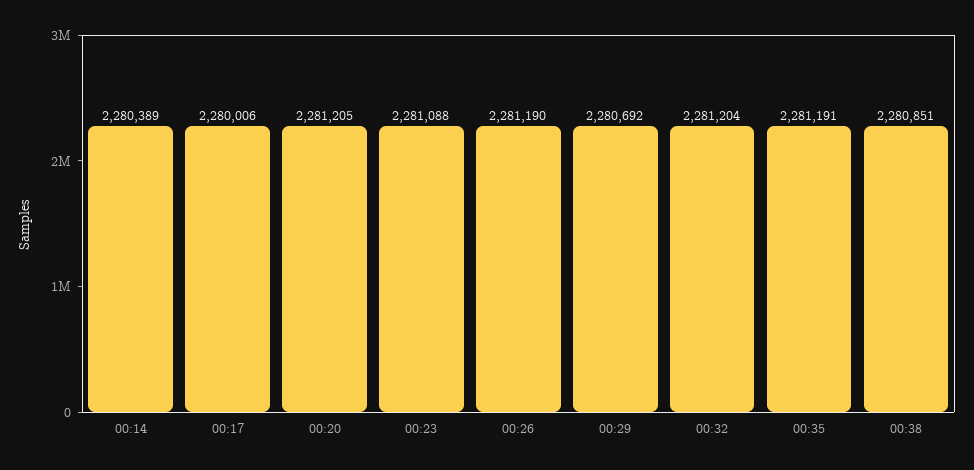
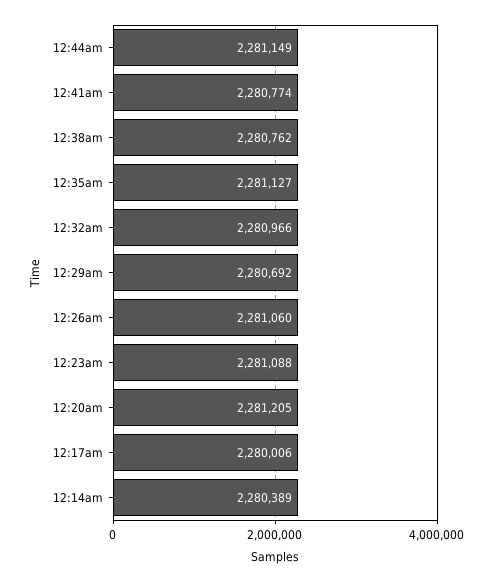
00:26: 2281190 -> 2281060
00:32: 2281204 -> 2280966
00:35: 2281191 -> 2281127
00:38: 2280851 -> 2280762
12:44am: none -> 2281149
12:41am: none -> 2280774

